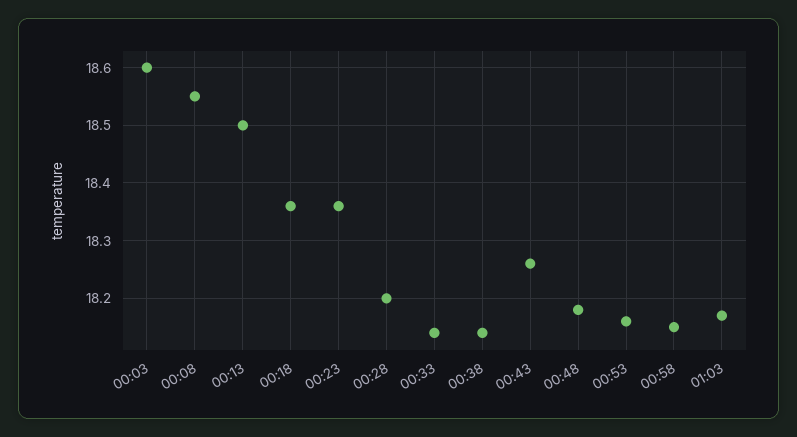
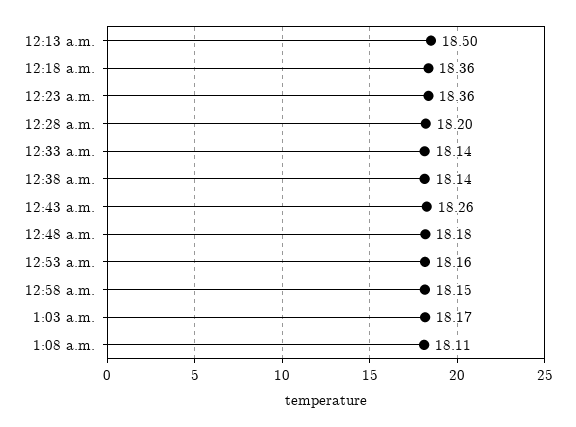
00:03: 18.6 -> none
00:08: 18.55 -> none
1:08 a.m.: none -> 18.11

